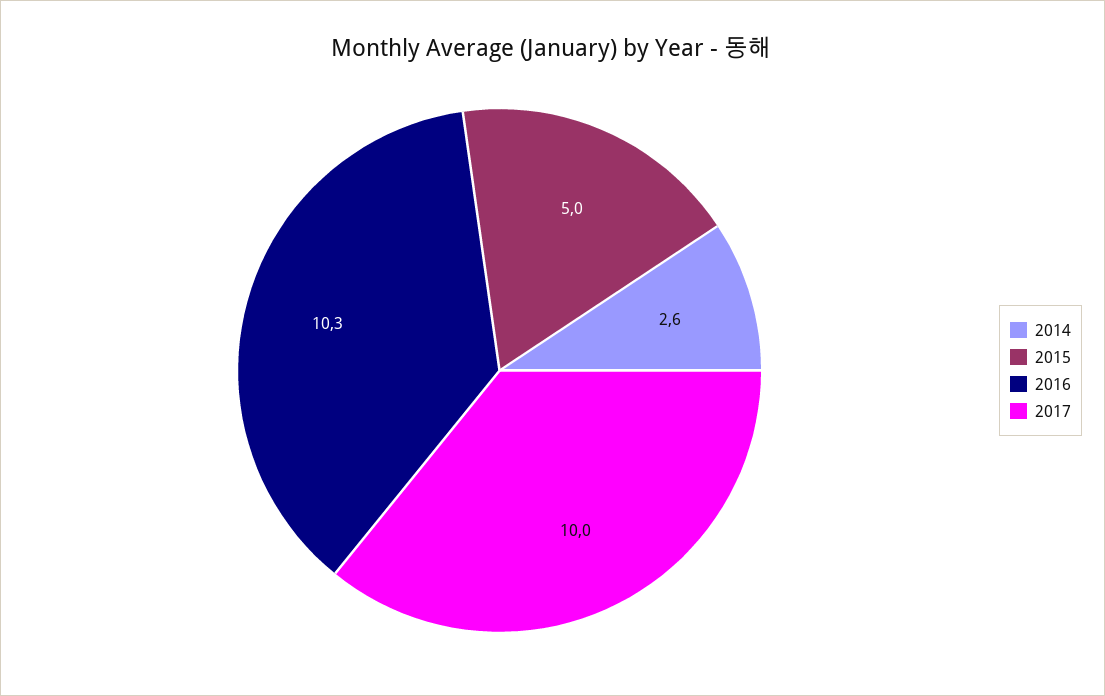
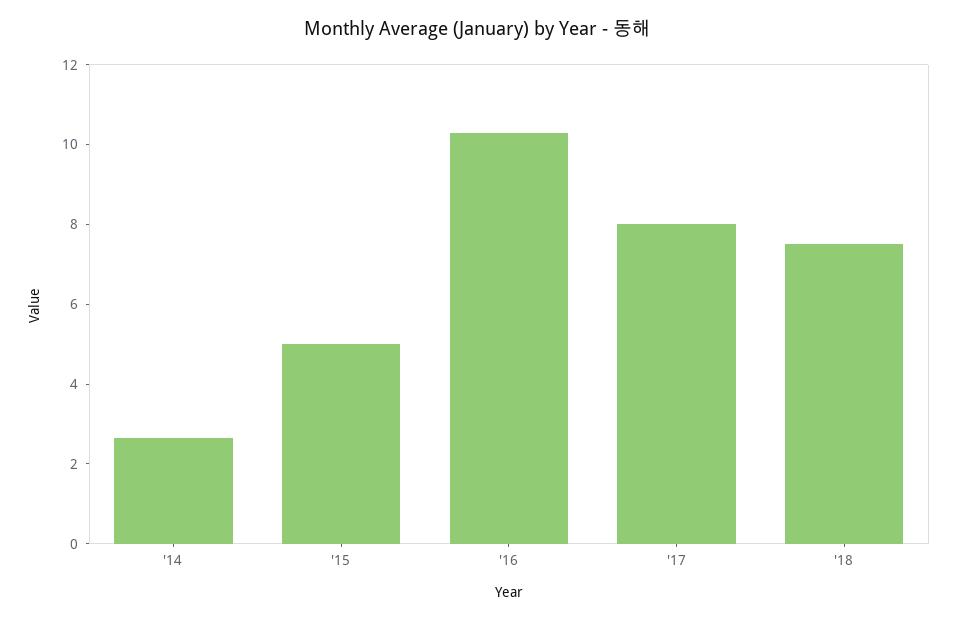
2017: 10 -> 8
'18: none -> 7.5

